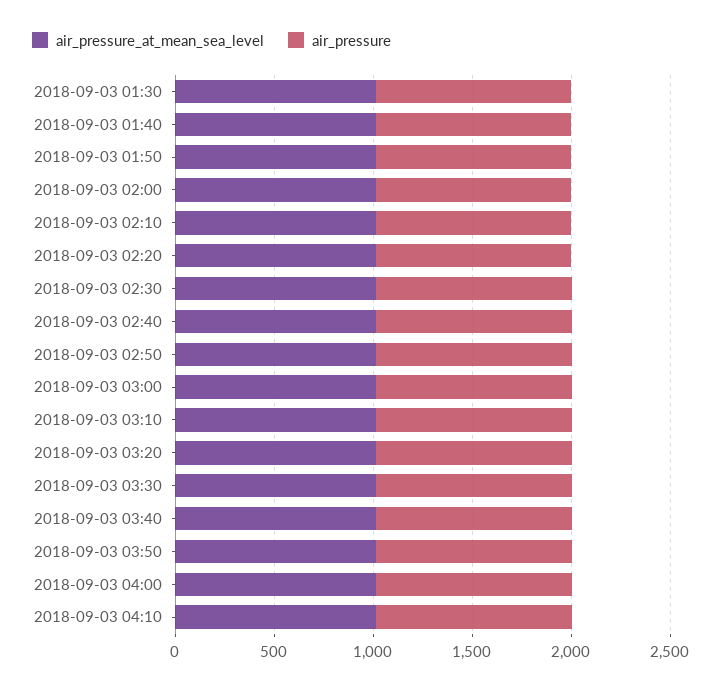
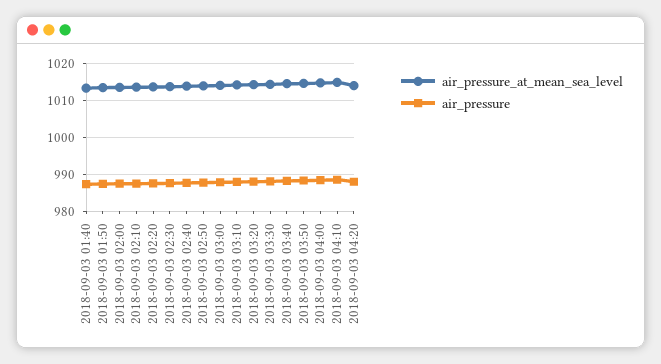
air_pressure_at_mean_sea_level, 2018-09-03 01:30: 1000 -> none
air_pressure, 2018-09-03 01:30: 1000 -> none
air_pressure_at_mean_sea_level, 2018-09-03 04:20: none -> 1014
air_pressure, 2018-09-03 04:20: none -> 988

